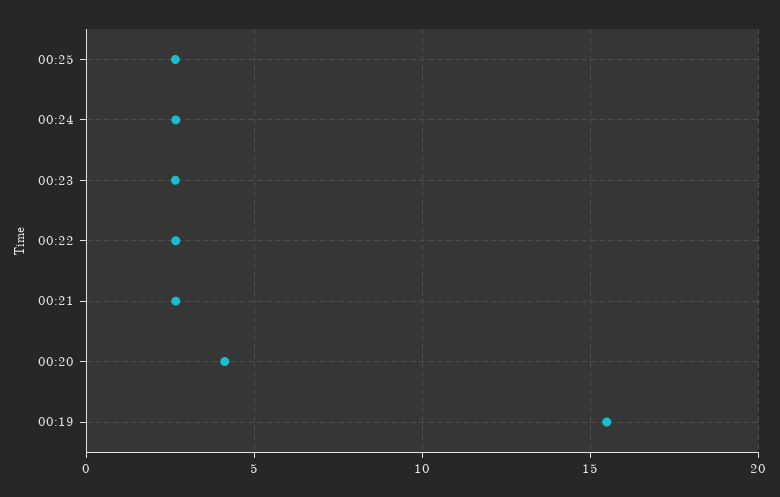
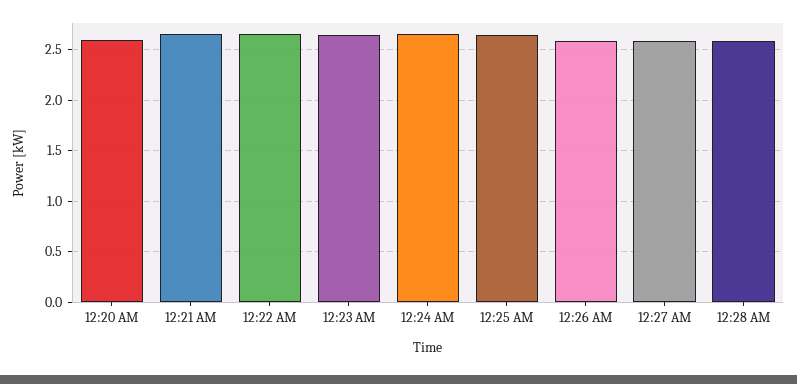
00:20: 4 -> 2.6
00:19: 15.5 -> none
12:26 AM: none -> 2.6
12:27 AM: none -> 2.6
12:28 AM: none -> 2.6

